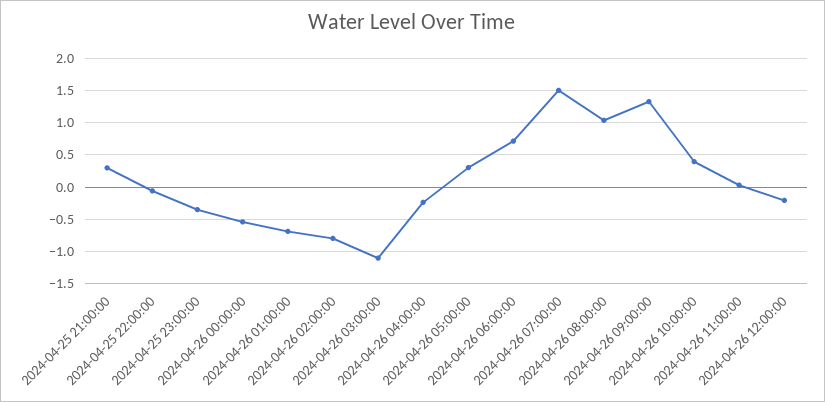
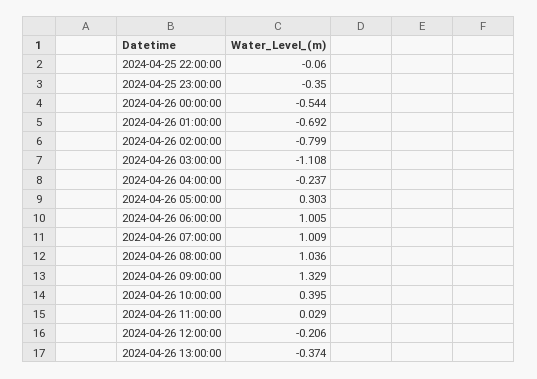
2024-04-25 21:00:00: 0.3 -> none
2024-04-26 06:00:00: 0.7 -> 1.005
2024-04-26 07:00:00: 1.5 -> 1.009
2024-04-26 13:00:00: none -> -0.374

